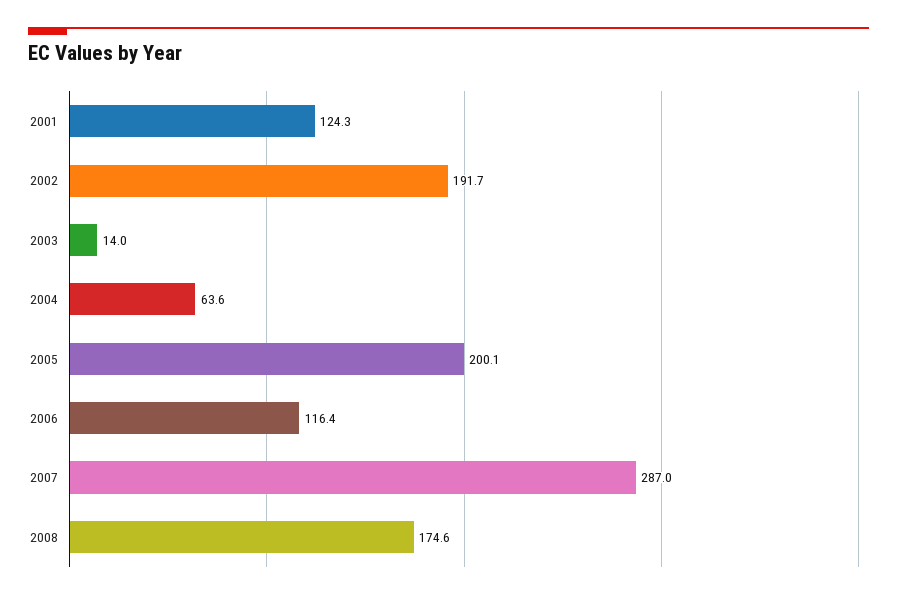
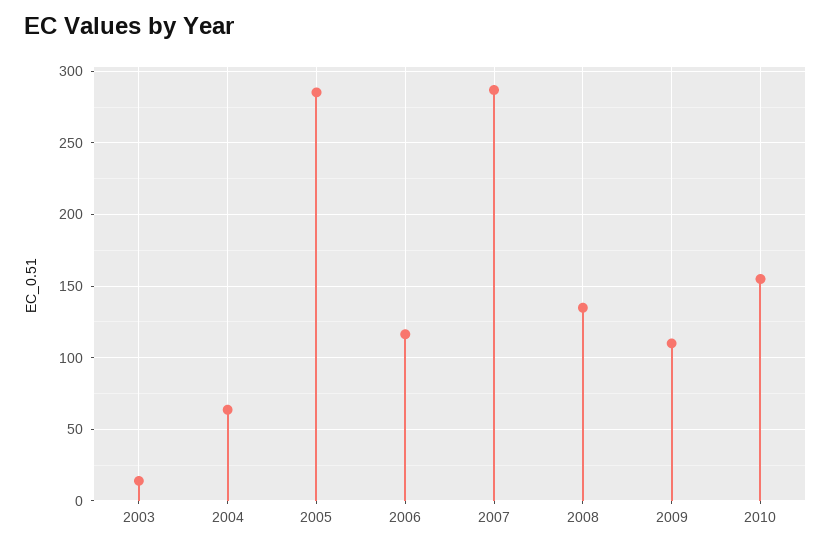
2001: 124.3 -> none
2002: 191.7 -> none
2005: 200.1 -> 285
2008: 174.6 -> 135
2009: none -> 110
2010: none -> 155

